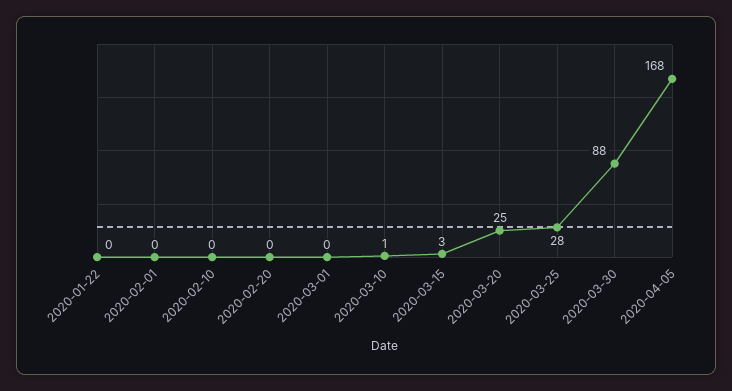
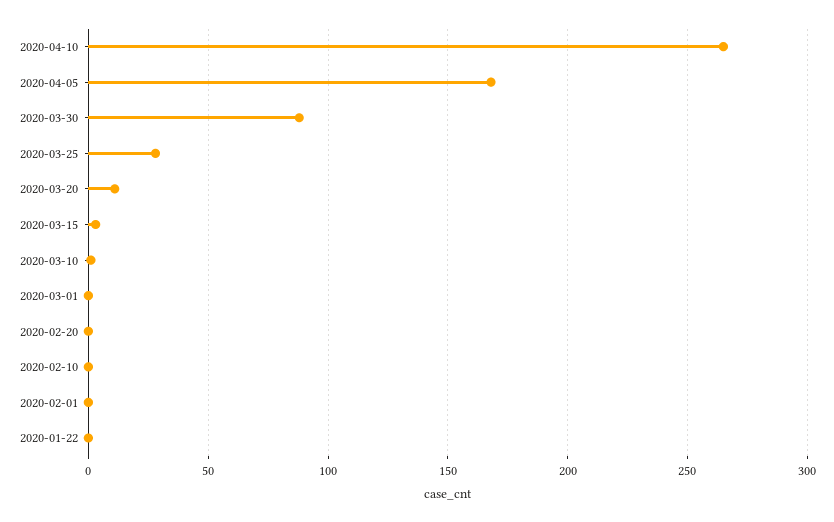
2020-03-20: 25 -> 10
2020-04-10: none -> 265

